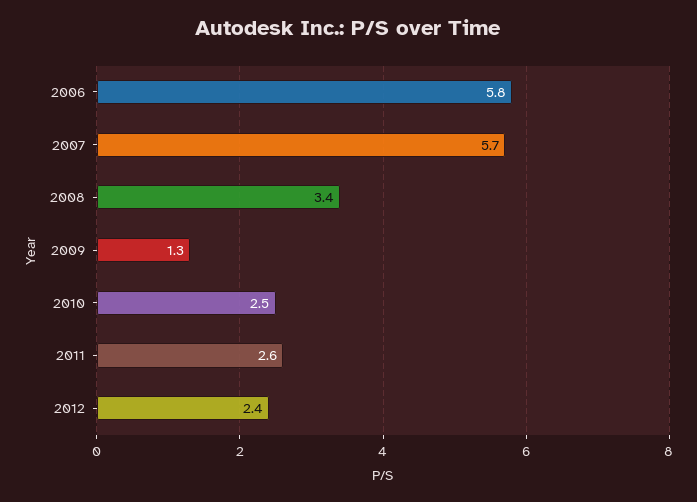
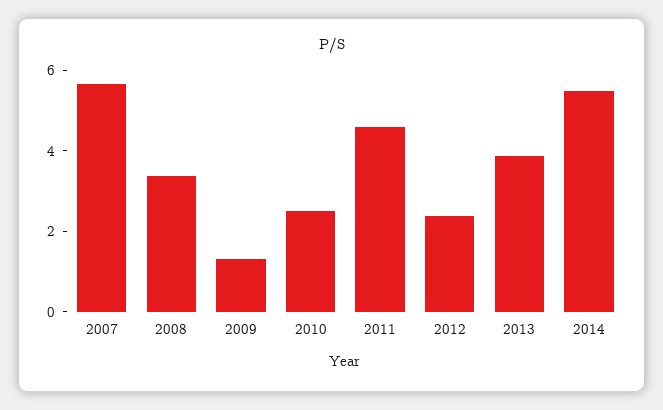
2006: 5.8 -> none
2011: 2.6 -> 4.5
2013: none -> 4
2014: none -> 5.5

